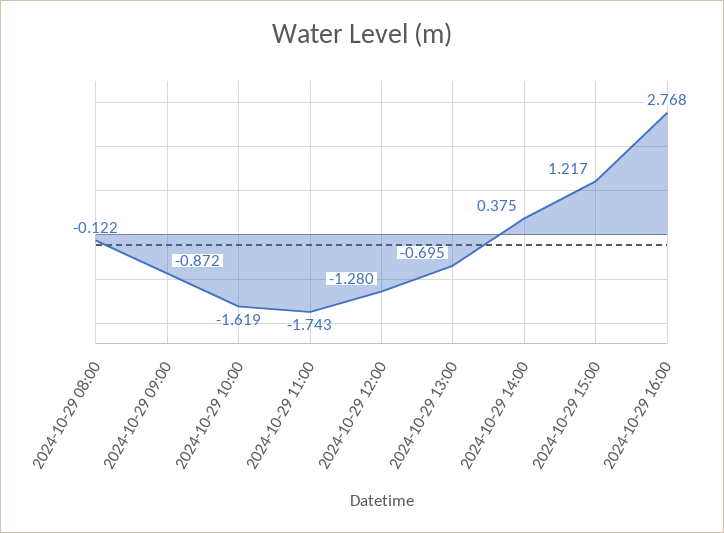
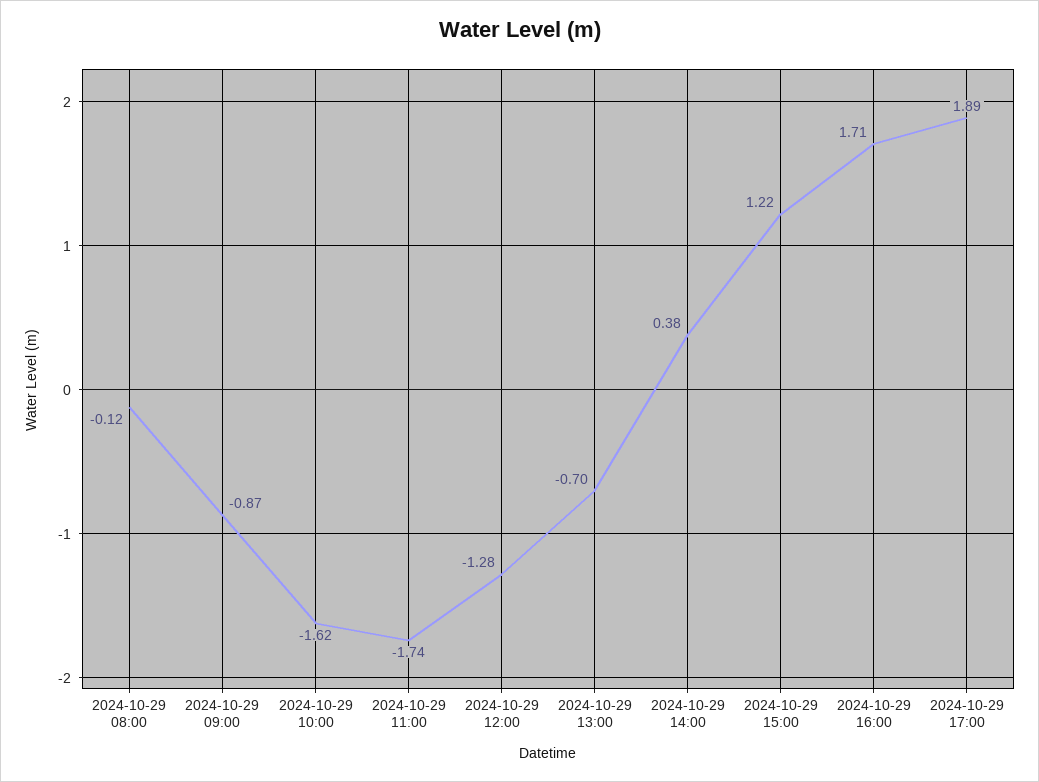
2024-10-29 16:00: 2.768 -> 1.71
2024-10-29 17:00: none -> 1.89

